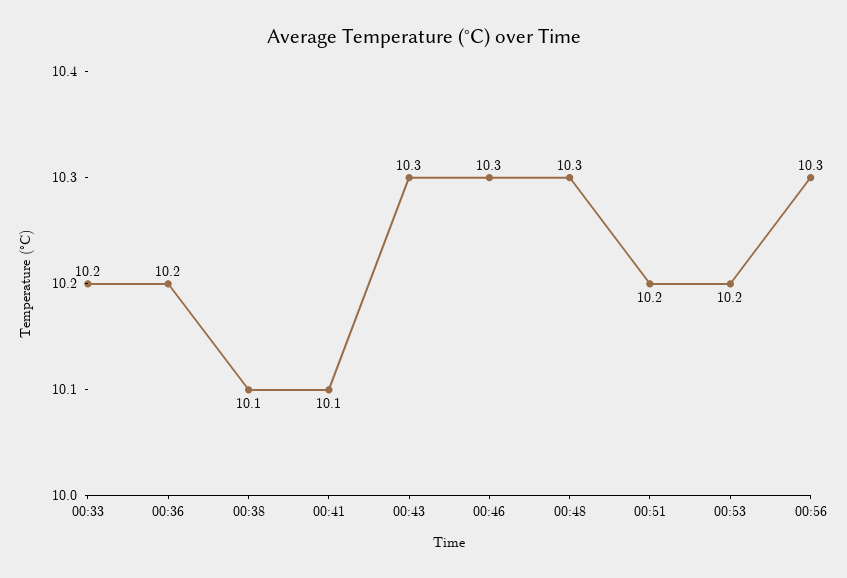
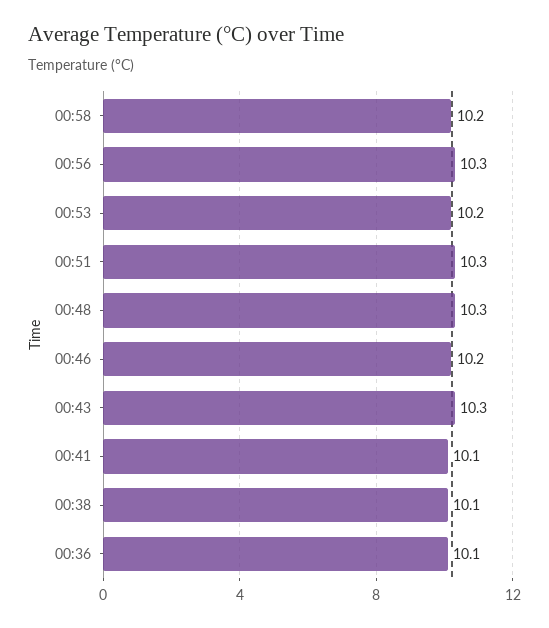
00:33: 10.2 -> none
00:36: 10.2 -> 10.1
00:46: 10.3 -> 10.2
00:51: 10.2 -> 10.3
00:58: none -> 10.2

